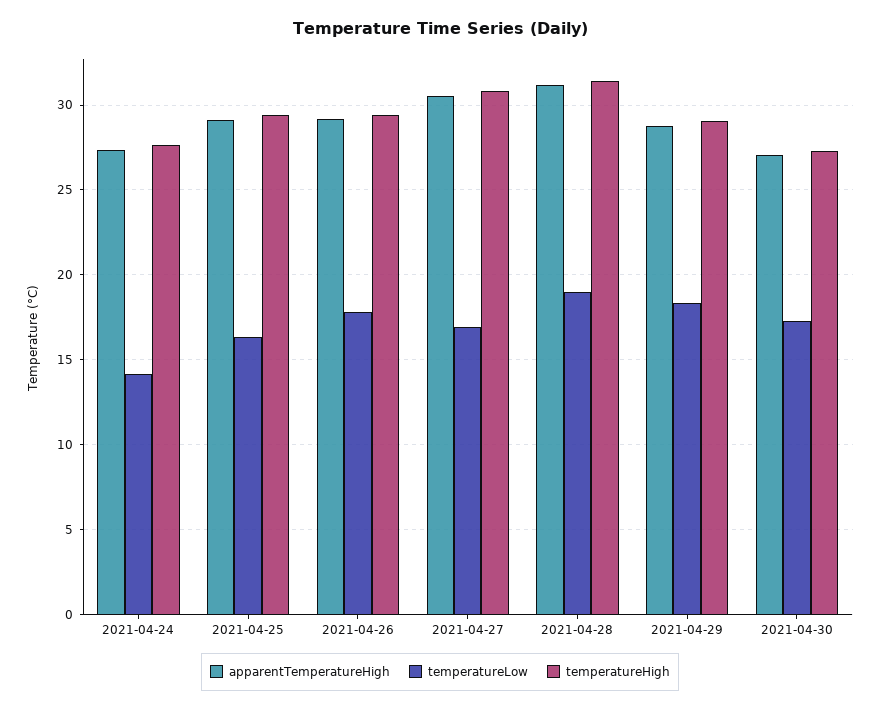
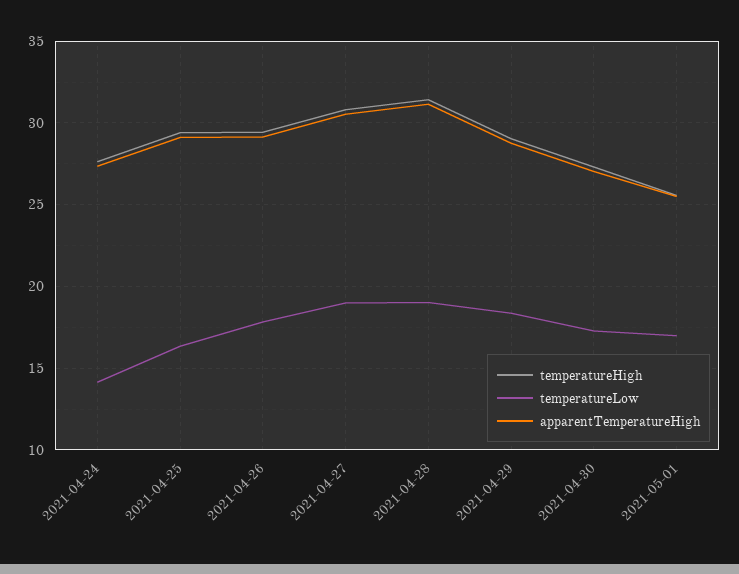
temperatureLow, 2021-04-27: 17 -> 19
temperatureHigh, 2021-05-01: none -> 25.5
temperatureLow, 2021-05-01: none -> 17
apparentTemperatureHigh, 2021-05-01: none -> 25.5

